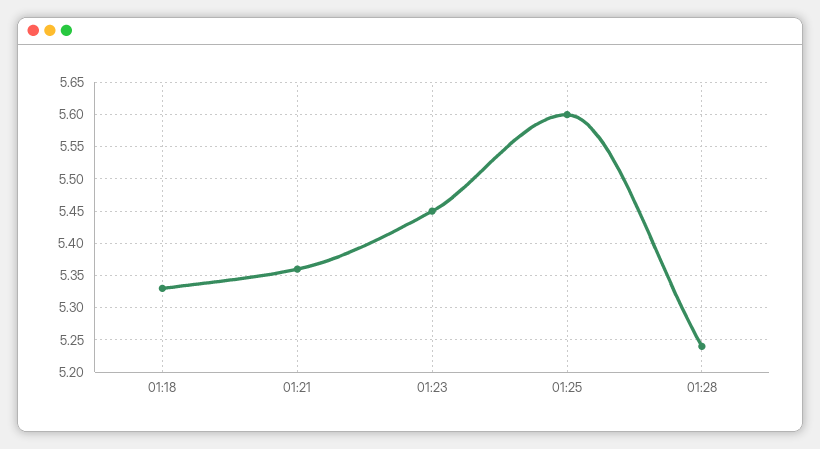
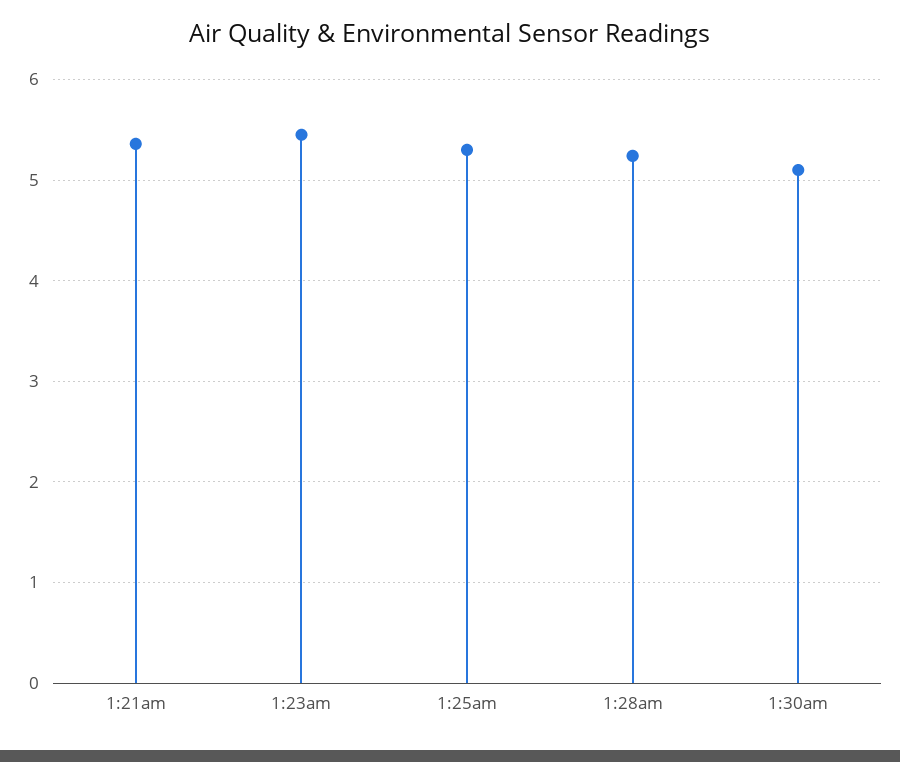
01:18: 5.33 -> none
01:25: 5.6 -> 5.3
1:30am: none -> 5.1

